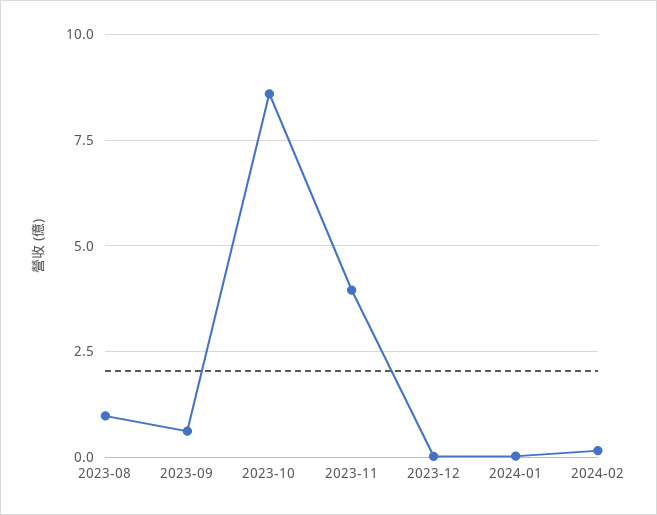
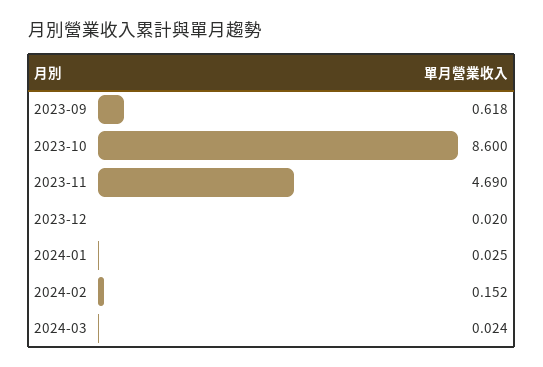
2023-08: 1 -> none
2023-11: 4 -> 4.69
2024-03: none -> 0.024

